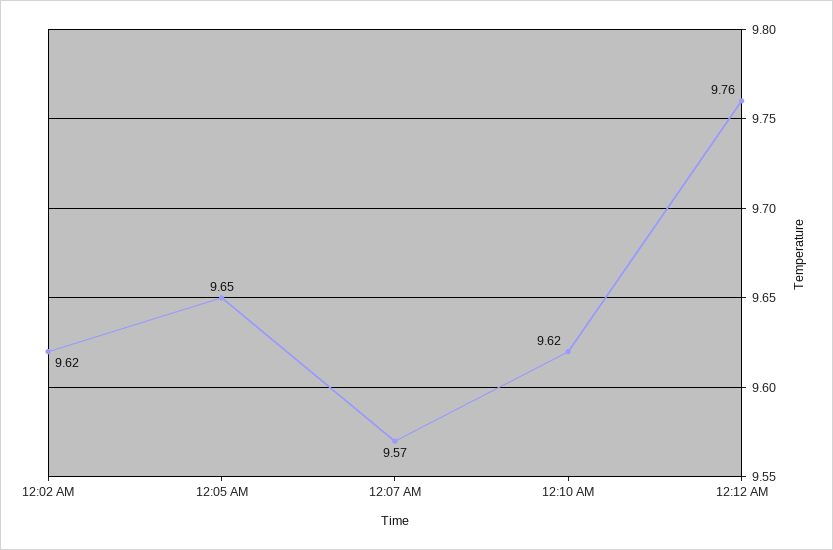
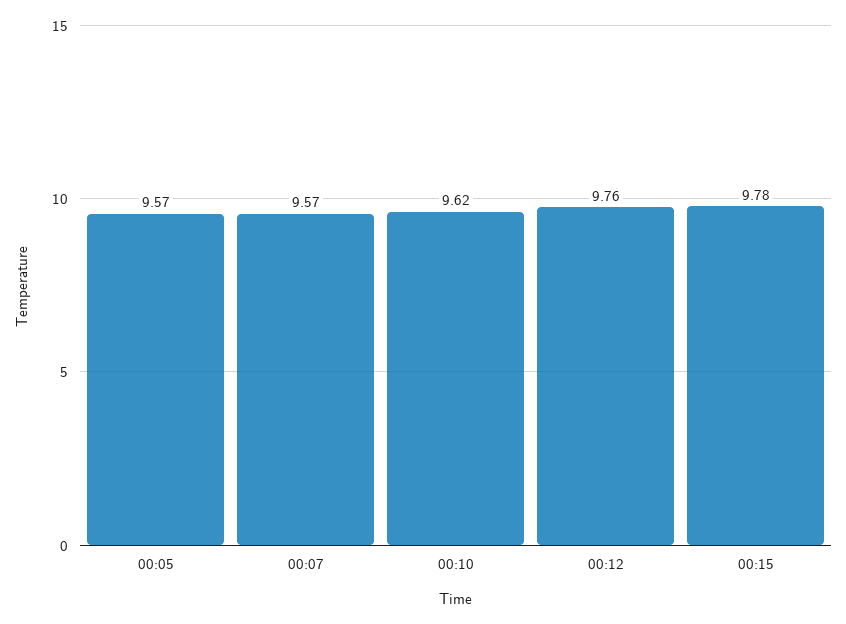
12:02 AM: 9.62 -> none
12:05 AM: 9.65 -> 9.57
00:15: none -> 9.78

